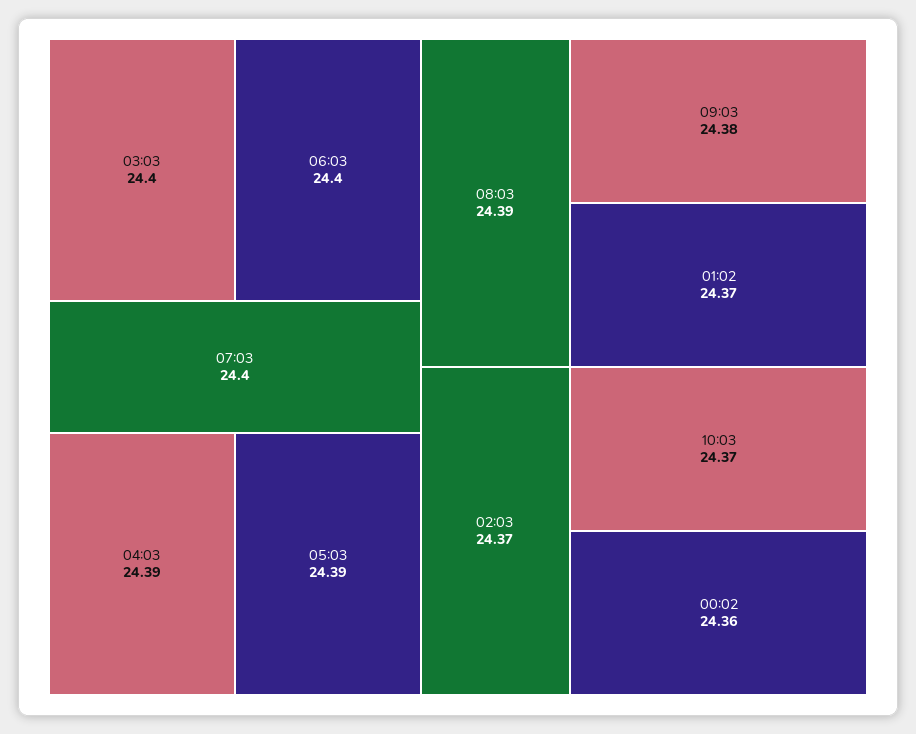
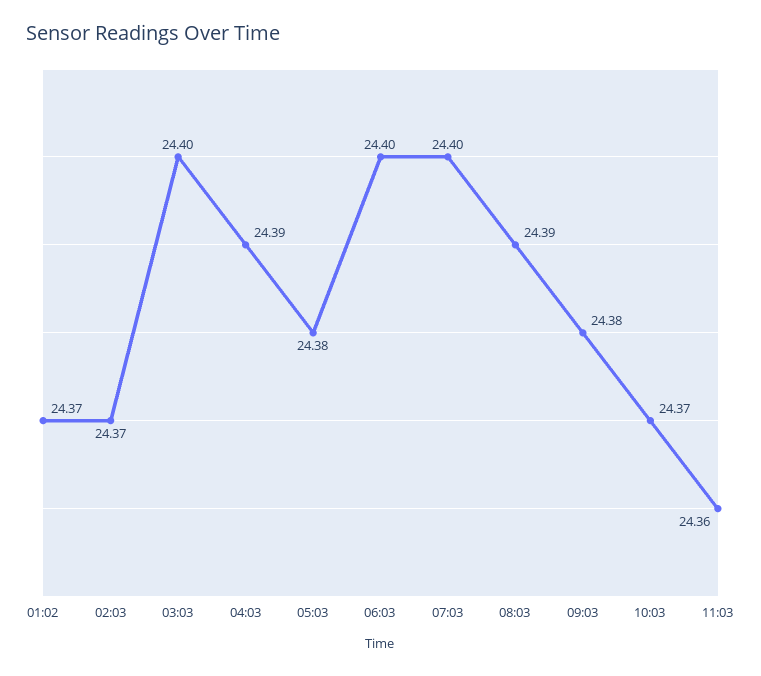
05:03: 24.39 -> 24.38
00:02: 24.36 -> none
11:03: none -> 24.36

